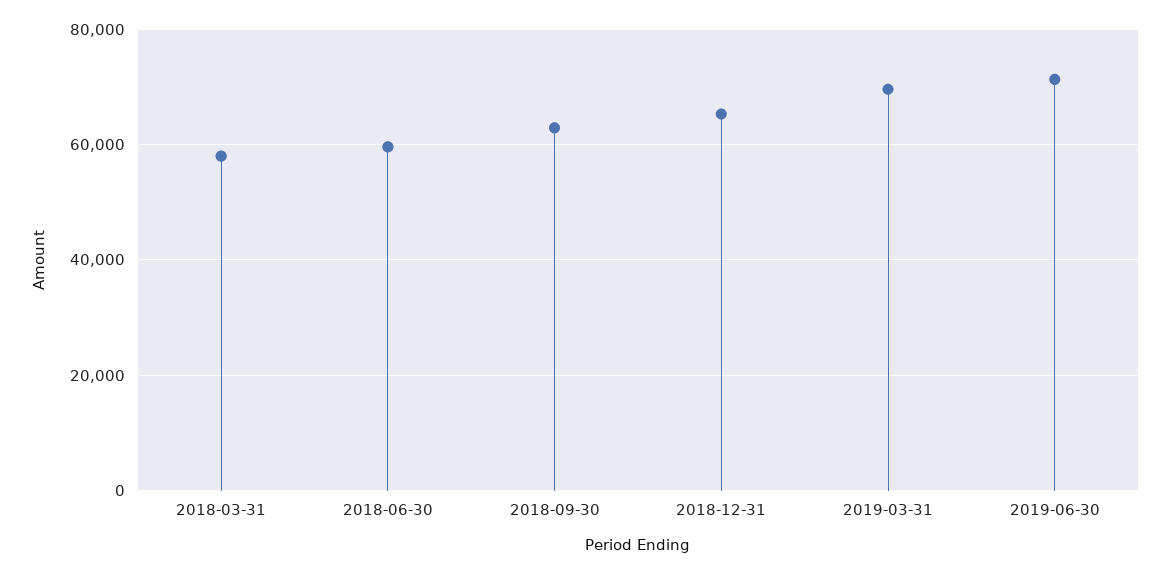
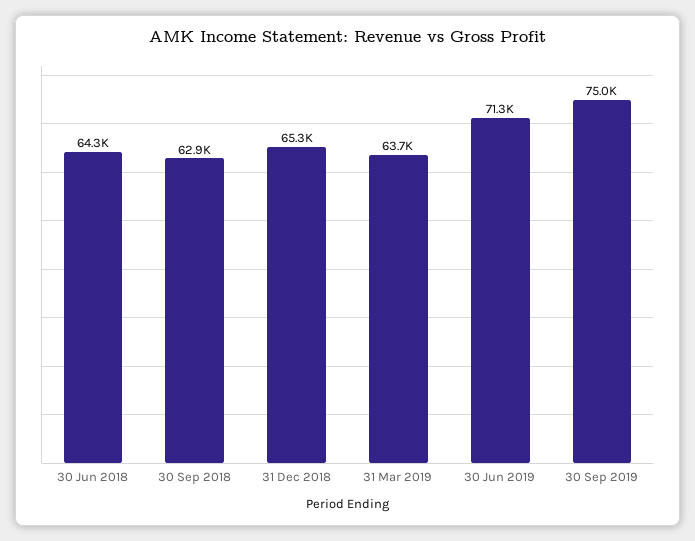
2018-03-31: 58000 -> none
2018-06-30: 60000 -> 64300
2019-03-31: 70000 -> 63700
30 Sep 2019: none -> 75000

